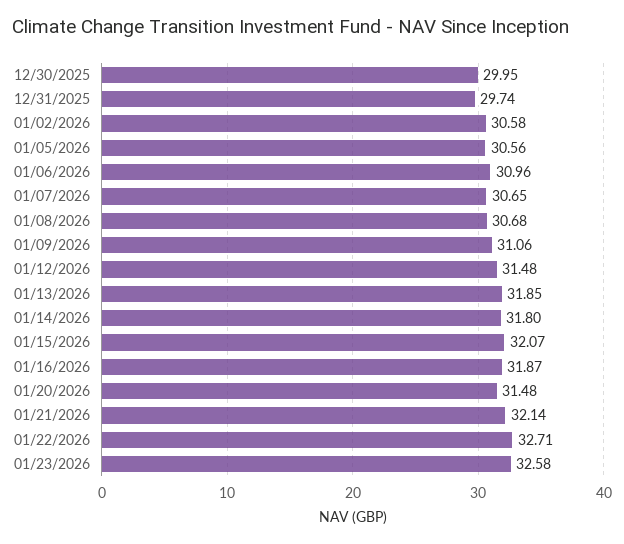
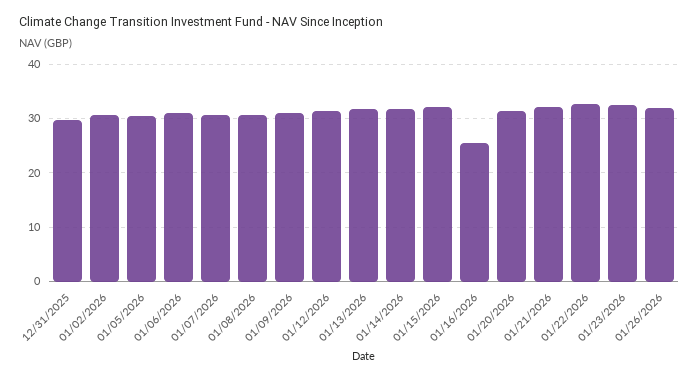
12/30/2025: 29.95 -> none
01/16/2026: 31.87 -> 26
01/26/2026: none -> 32

